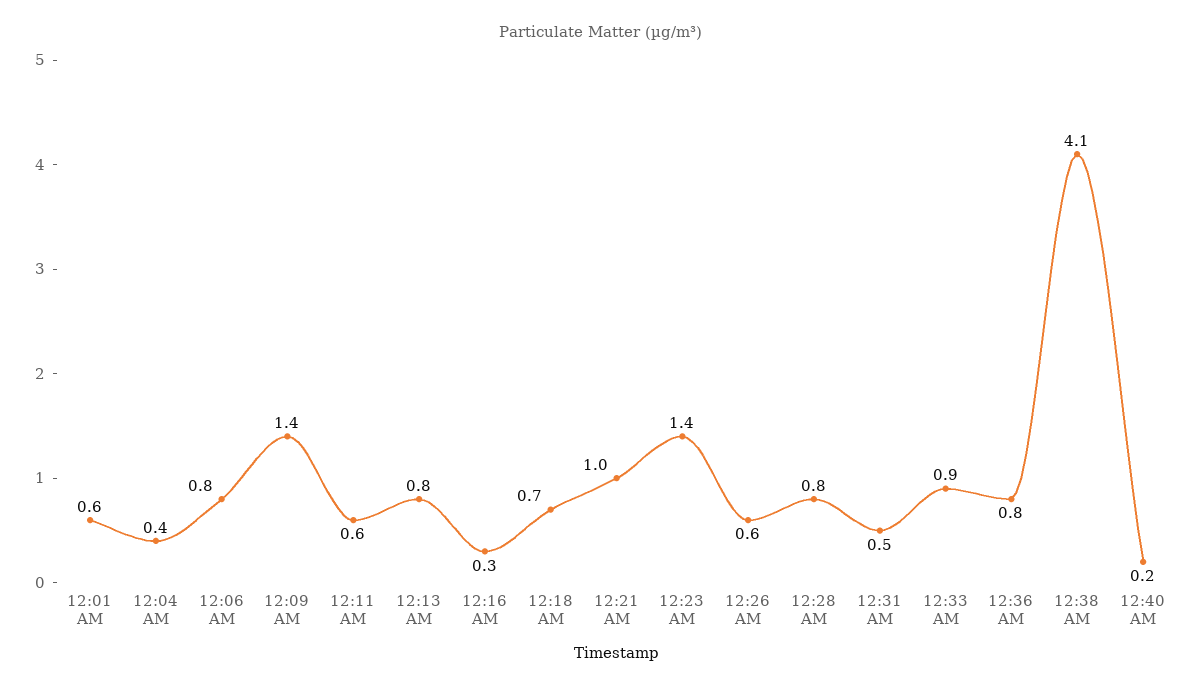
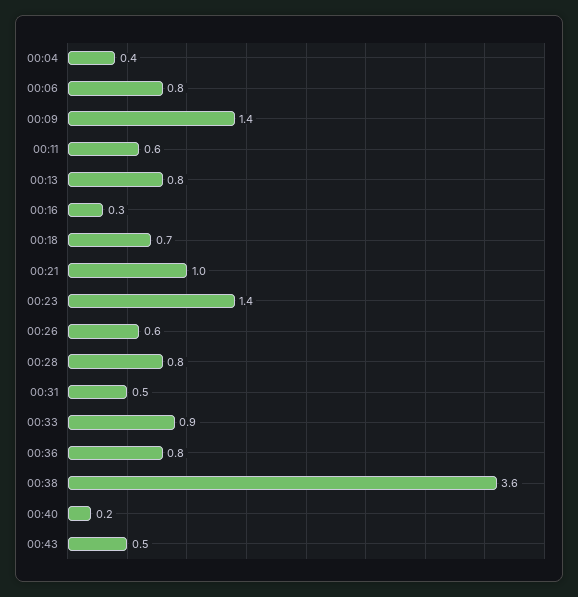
12:01 AM: 0.6 -> none
12:38 AM: 4.1 -> 3.6
00:43: none -> 0.5

